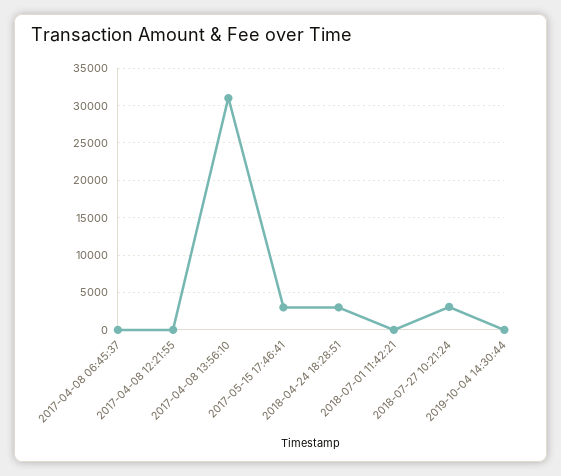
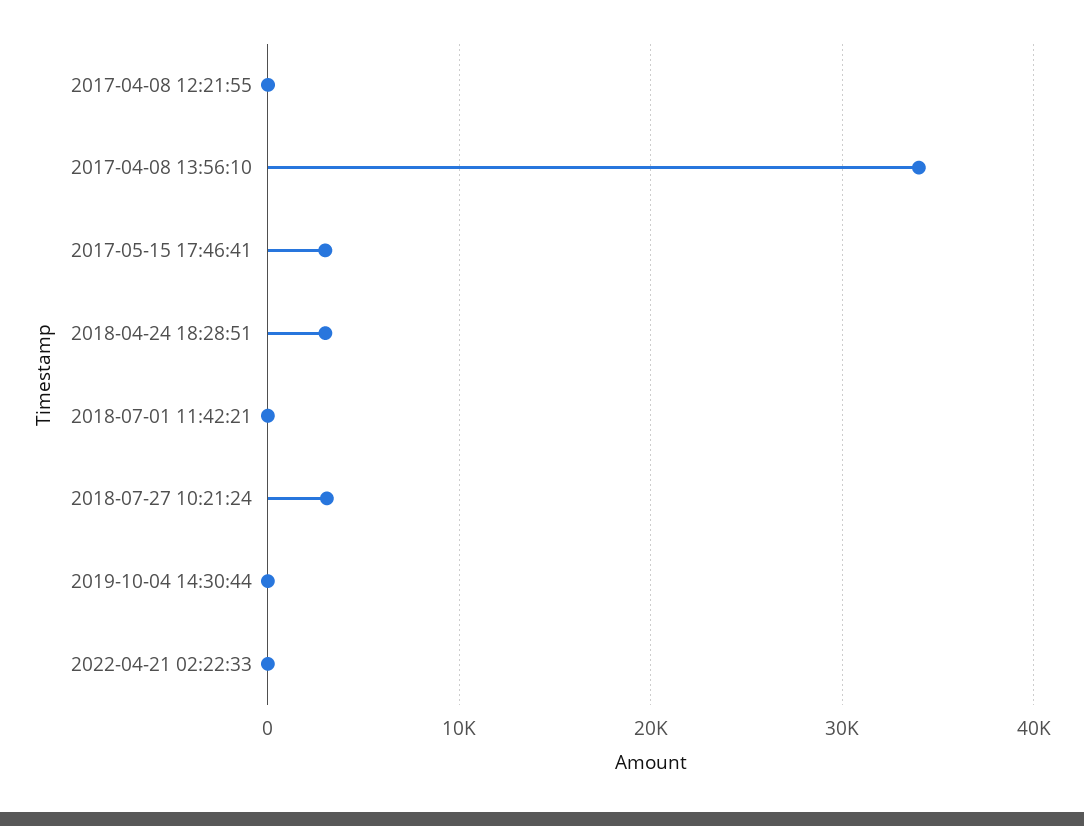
2017-04-08 06:45:37: 0 -> none
2017-04-08 13:56:10: 31000 -> 34000
2022-04-21 02:22:33: none -> 0

